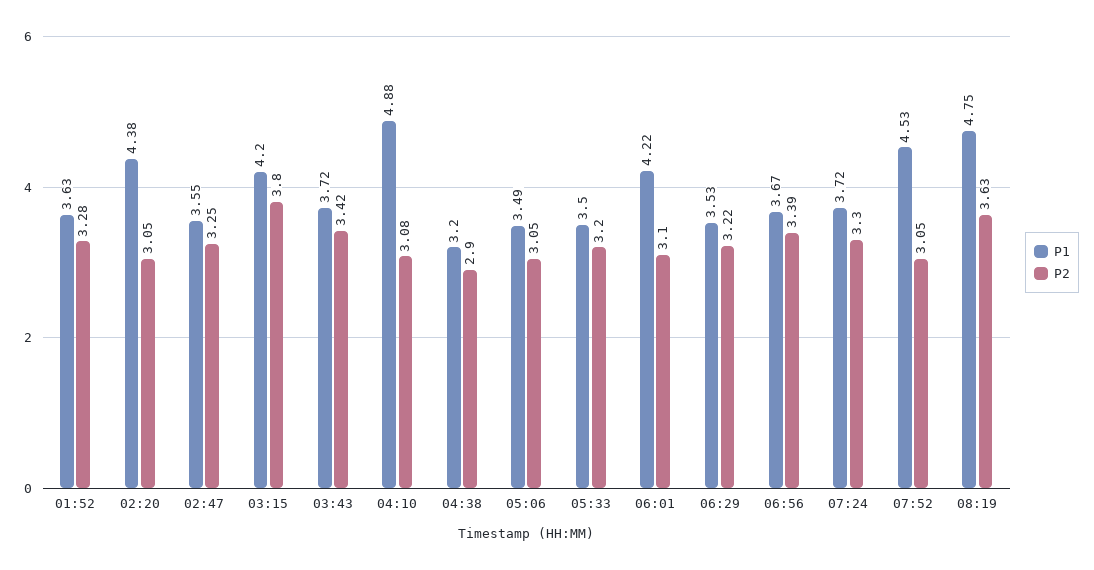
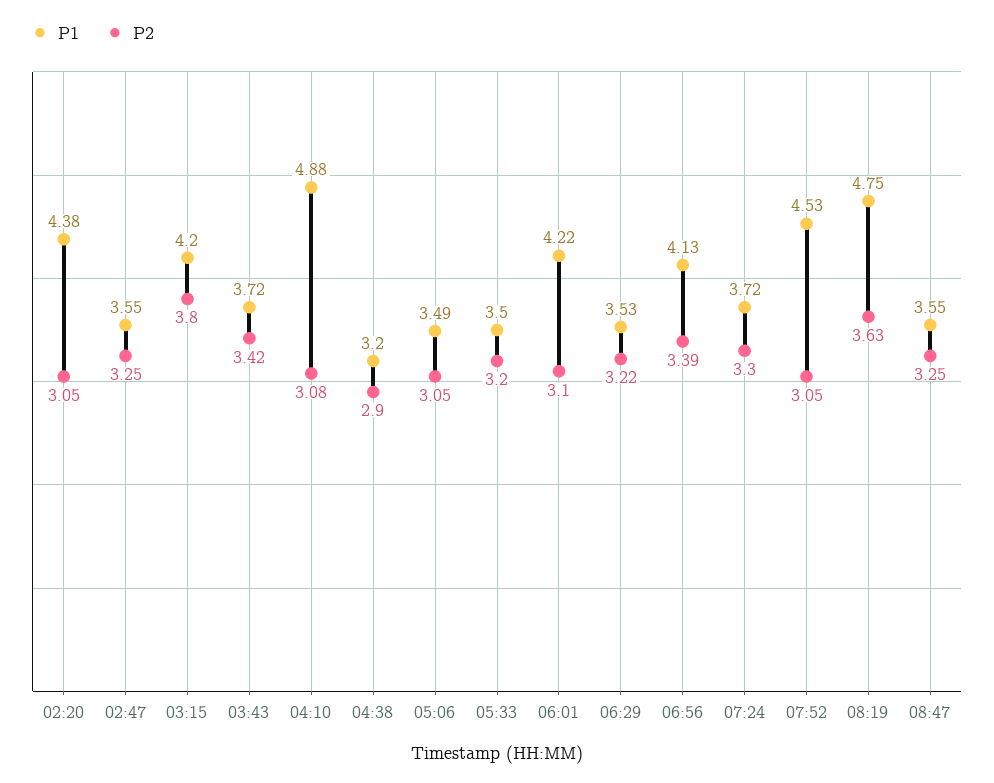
P1, 01:52: 3.63 -> none
P2, 01:52: 3.28 -> none
P1, 06:56: 3.67 -> 4.13
P1, 08:47: none -> 3.55
P2, 08:47: none -> 3.25

